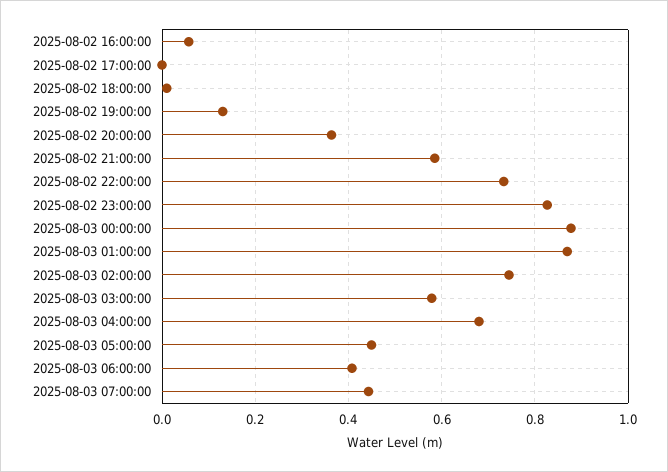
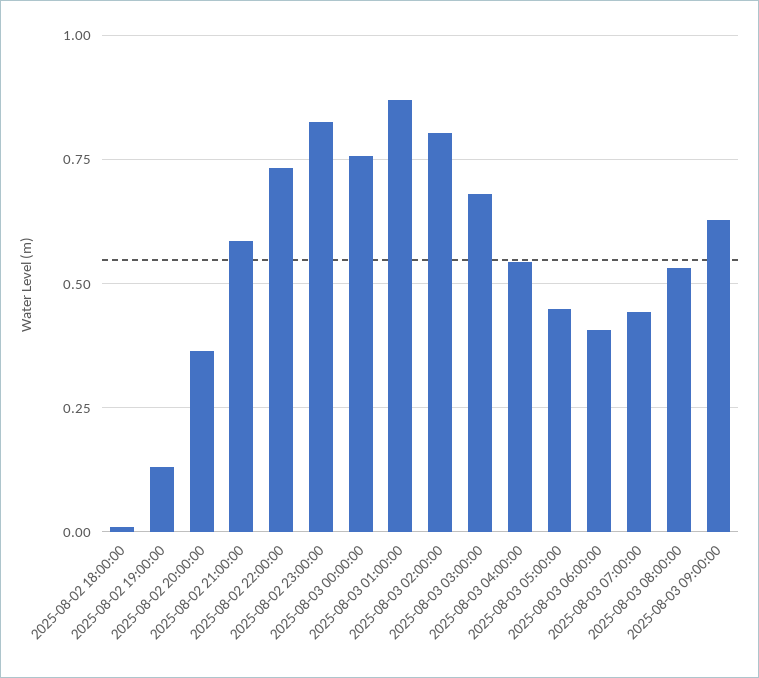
2025-08-02 16:00:00: 0.06 -> none
2025-08-02 17:00:00: 0 -> none
2025-08-03 00:00:00: 0.88 -> 0.75
2025-08-03 02:00:00: 0.74 -> 0.8
2025-08-03 03:00:00: 0.58 -> 0.675
2025-08-03 04:00:00: 0.68 -> 0.55
2025-08-03 08:00:00: none -> 0.525
2025-08-03 09:00:00: none -> 0.625

